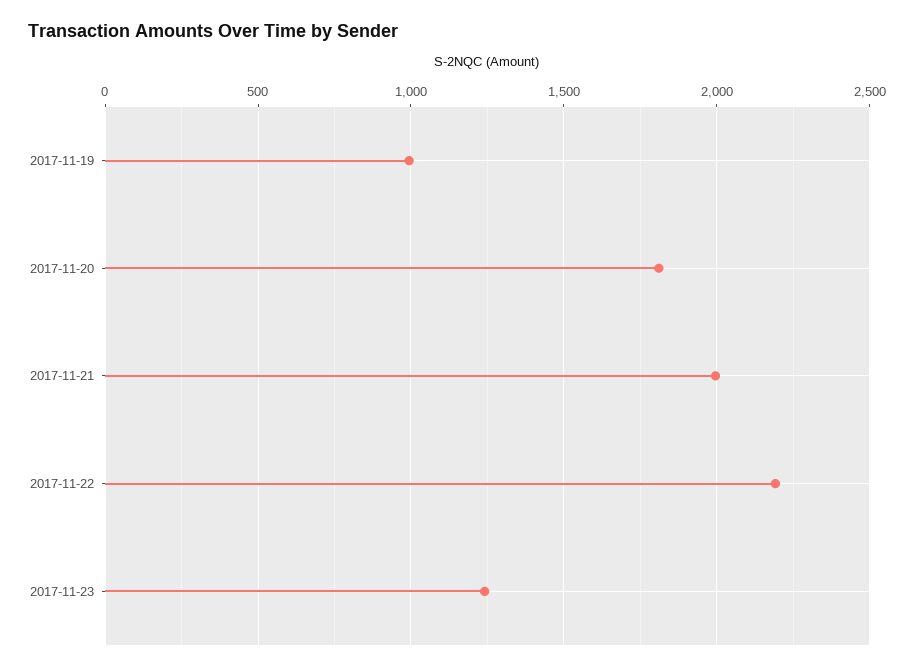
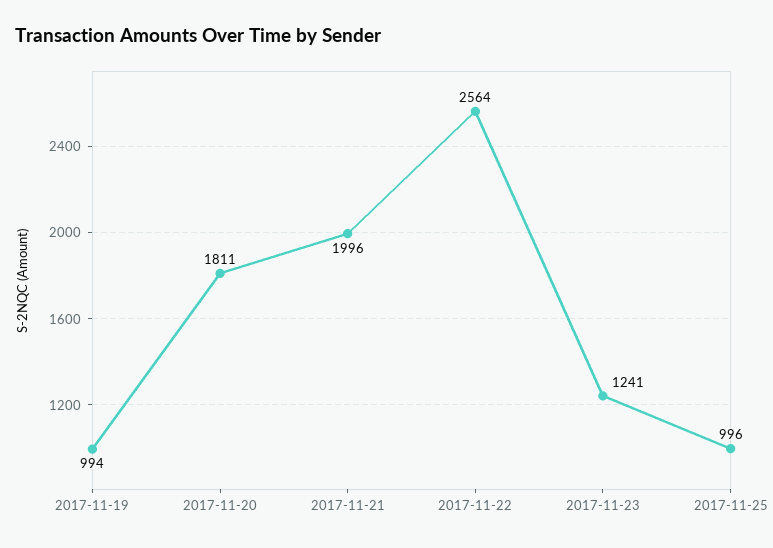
2017-11-22: 2200 -> 2564
2017-11-25: none -> 996

